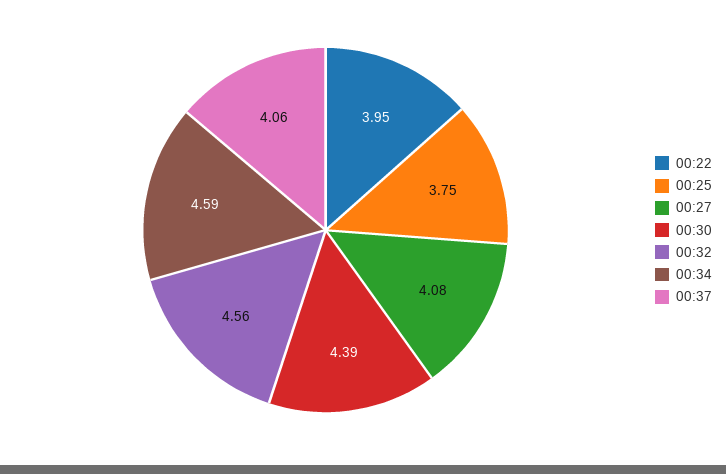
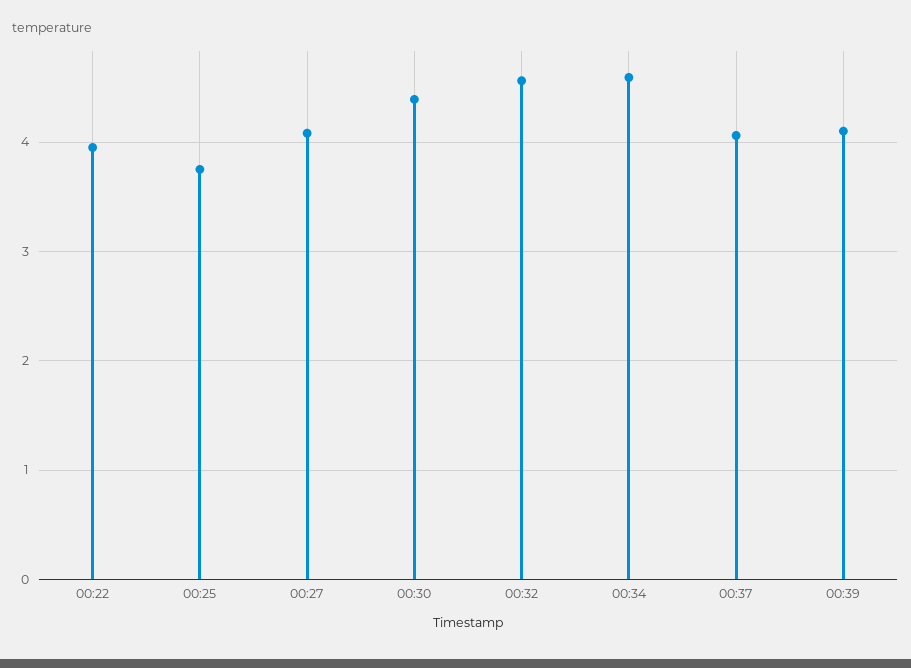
00:39: none -> 4.1

